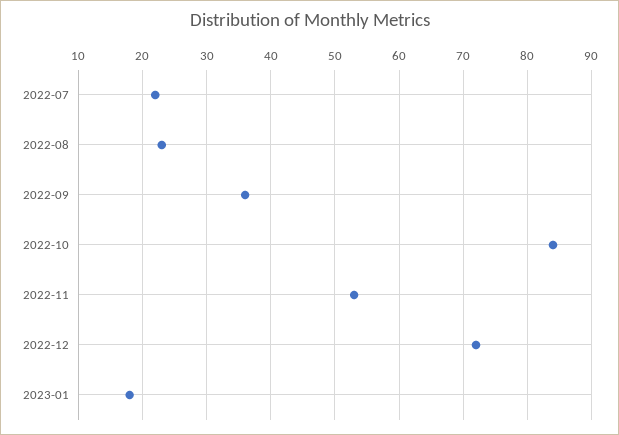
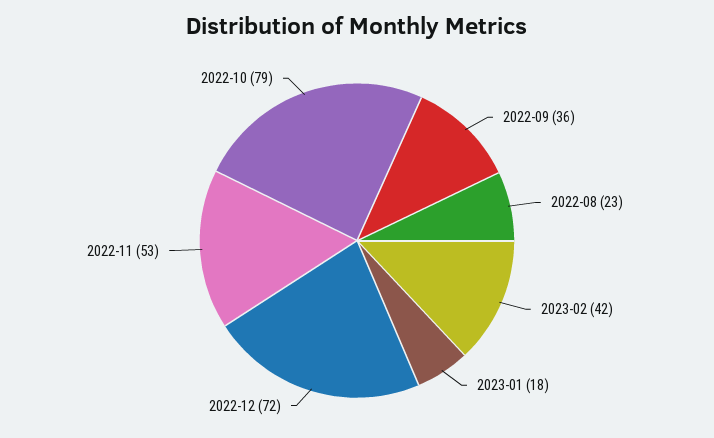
2022-07: 22 -> none
2022-10: 84 -> 79
2023-02: none -> 42

